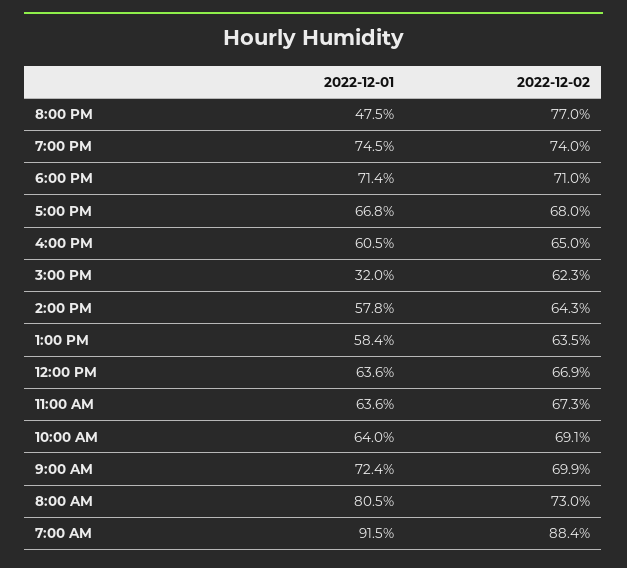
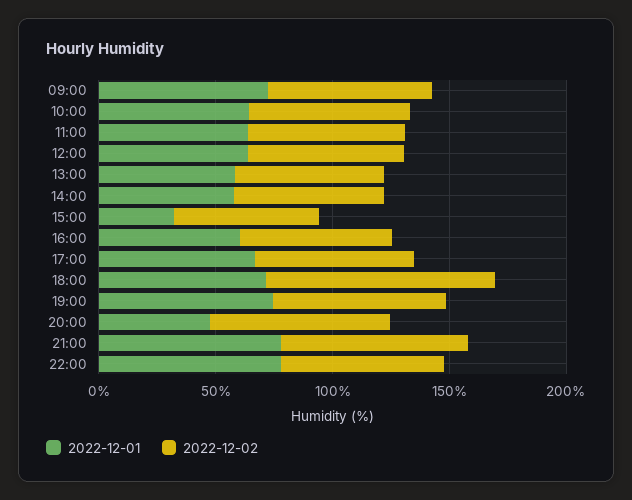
2022-12-02, 6:00 PM: 71 -> 100
2022-12-01, 8:00 AM: 80.5 -> none
2022-12-02, 8:00 AM: 73 -> none
2022-12-01, 7:00 AM: 91.5 -> none
2022-12-02, 7:00 AM: 88.4 -> none
2022-12-01, 21:00: none -> 80
2022-12-02, 21:00: none -> 80
2022-12-01, 22:00: none -> 80
2022-12-02, 22:00: none -> 70

